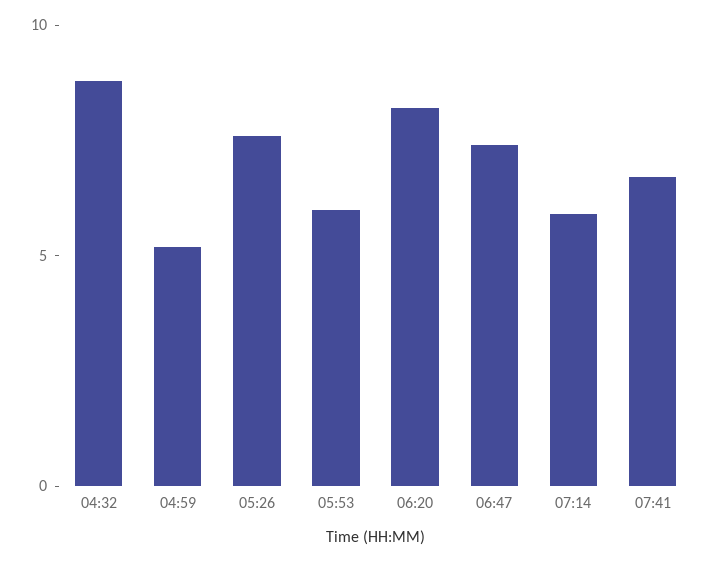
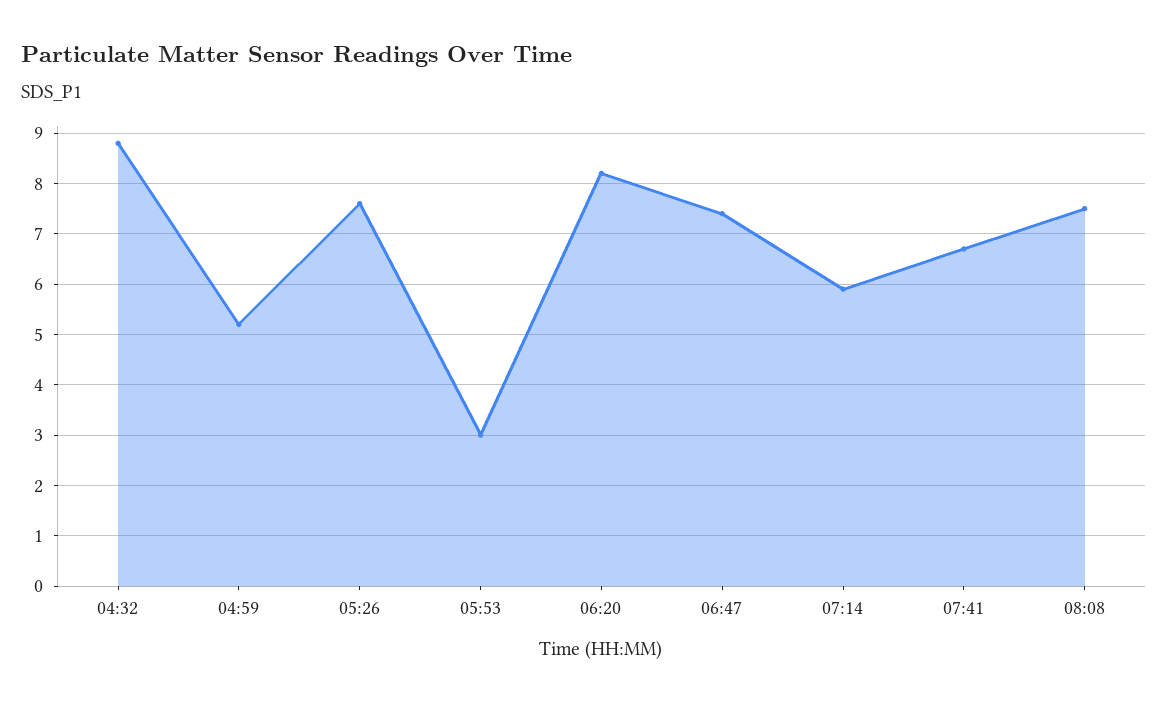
05:53: 6 -> 3
08:08: none -> 7.5

